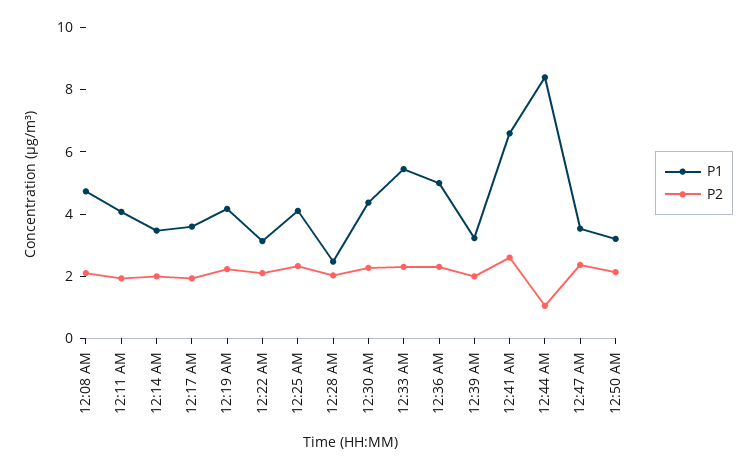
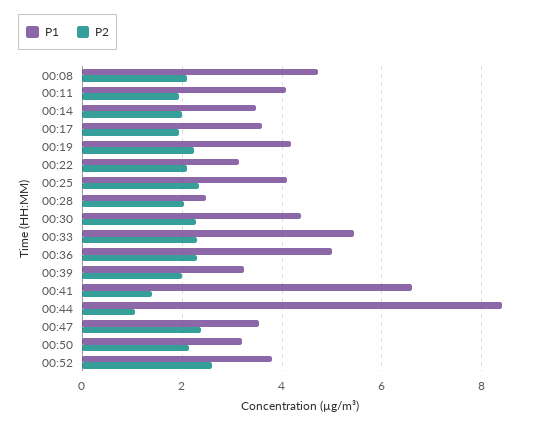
P2, 12:41 AM: 2.5 -> 1.4
P1, 00:52: none -> 3.8
P2, 00:52: none -> 2.6

